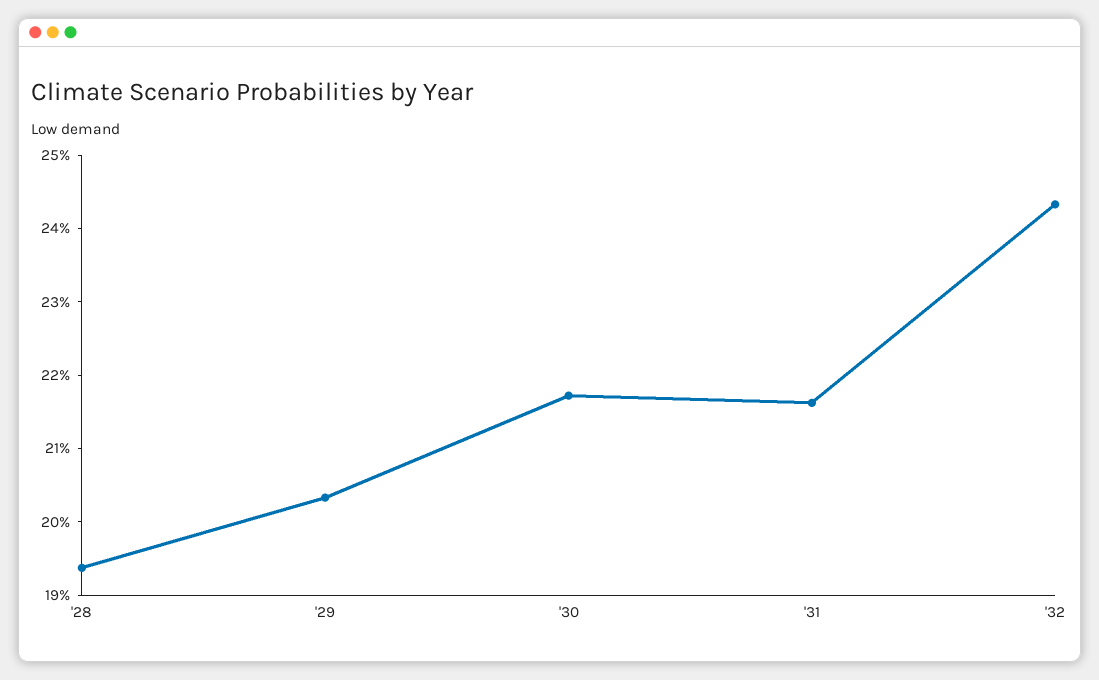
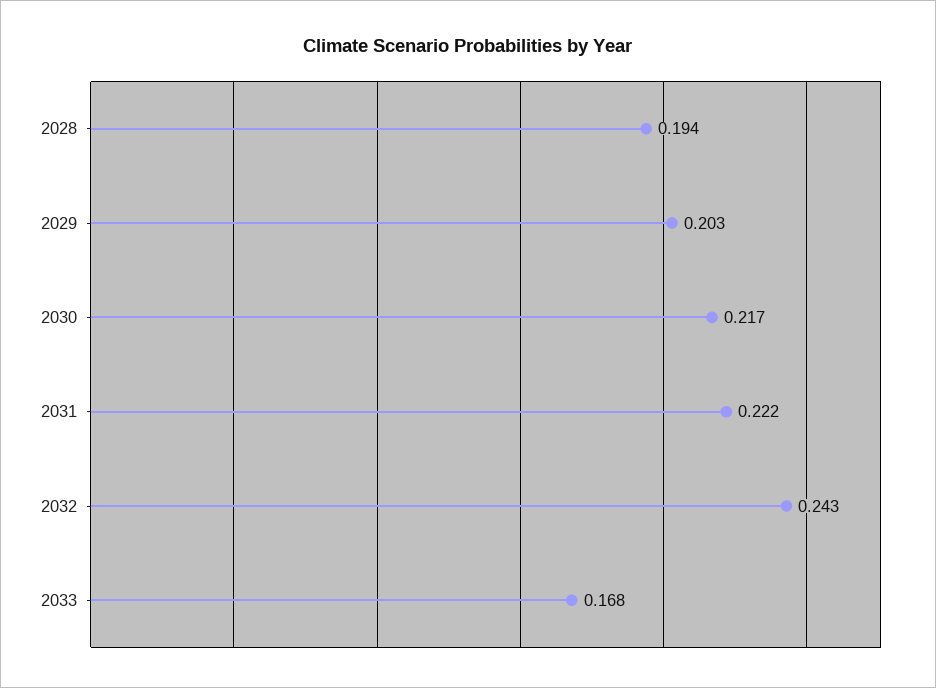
'31: 0.216 -> 0.222
2033: none -> 0.168

